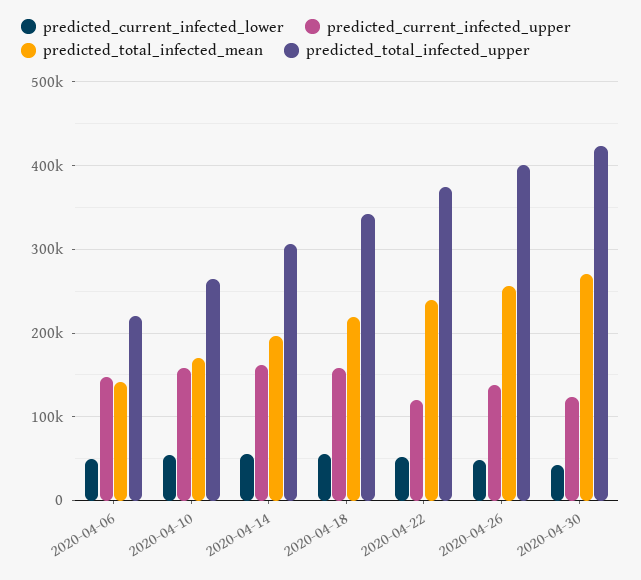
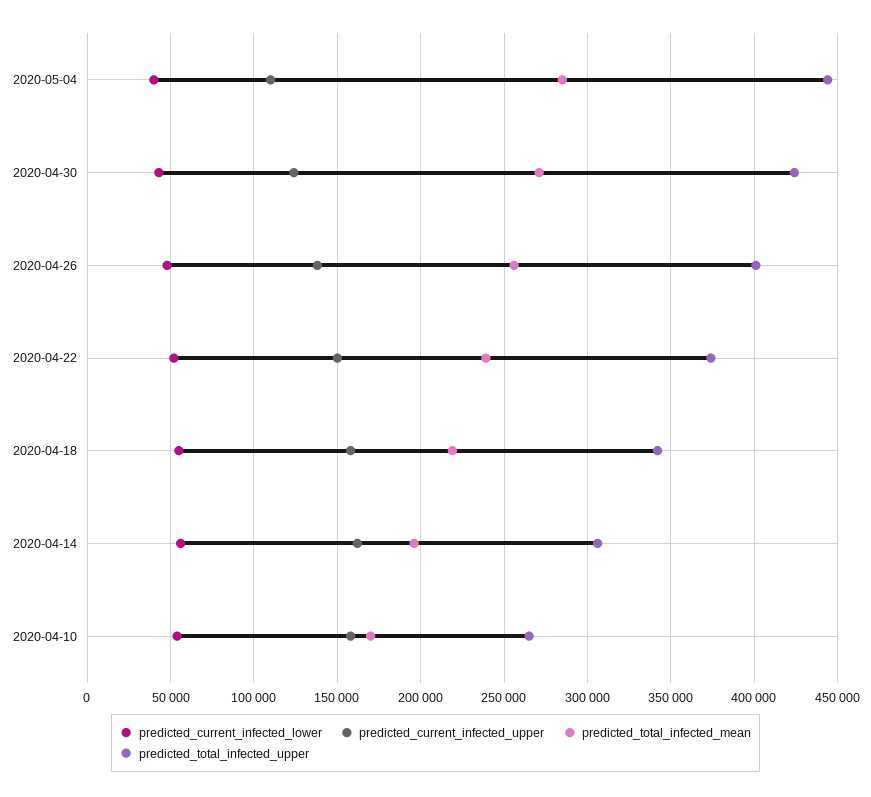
predicted_current_infected_lower, 2020-04-06: 50000 -> none
predicted_current_infected_upper, 2020-04-06: 150000 -> none
predicted_total_infected_mean, 2020-04-06: 140000 -> none
predicted_total_infected_upper, 2020-04-06: 220000 -> none
predicted_current_infected_upper, 2020-04-22: 120000 -> 150000
predicted_current_infected_lower, 2020-05-04: none -> 40000
predicted_current_infected_upper, 2020-05-04: none -> 110000
predicted_total_infected_mean, 2020-05-04: none -> 285000
predicted_total_infected_upper, 2020-05-04: none -> 445000

